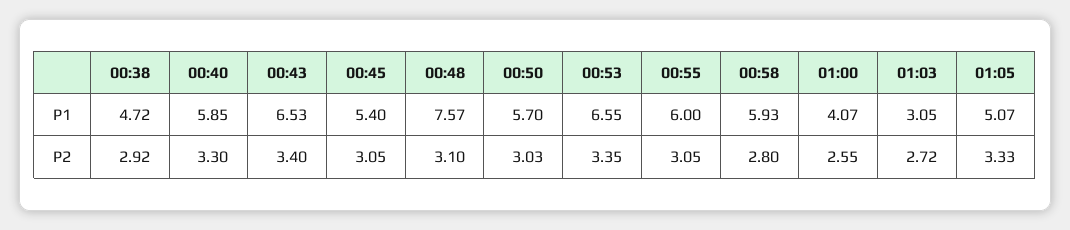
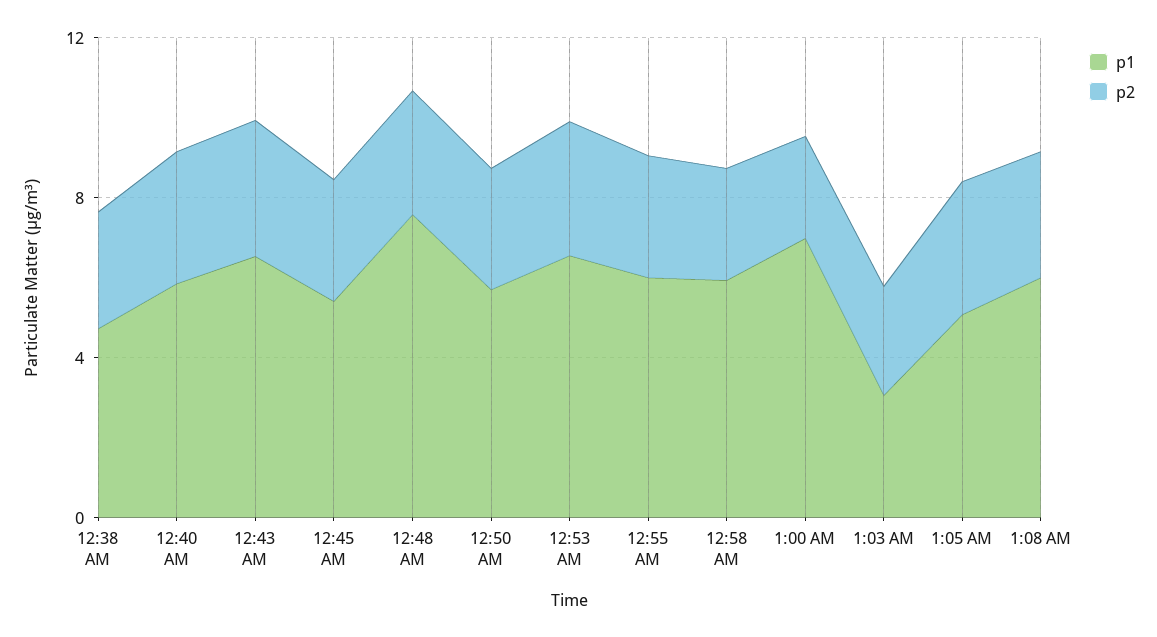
P1, 01:00: 4.07 -> 7
P1, 1:08 AM: none -> 6
P2, 1:08 AM: none -> 3

